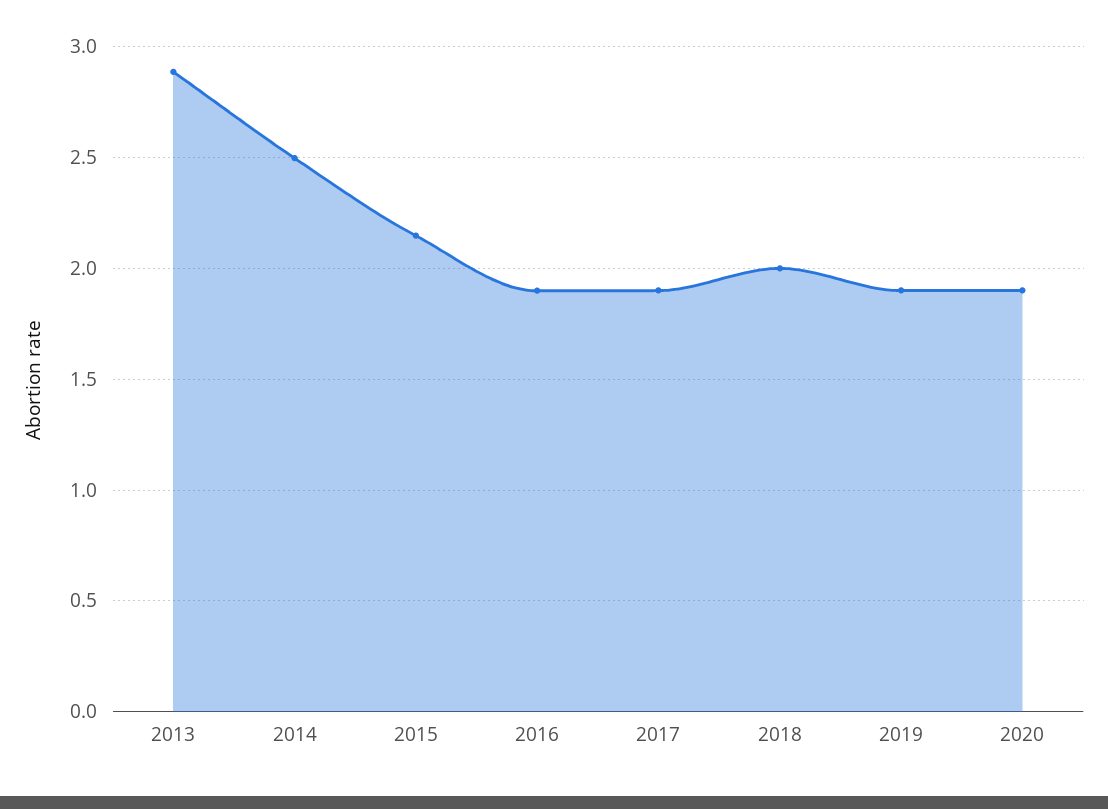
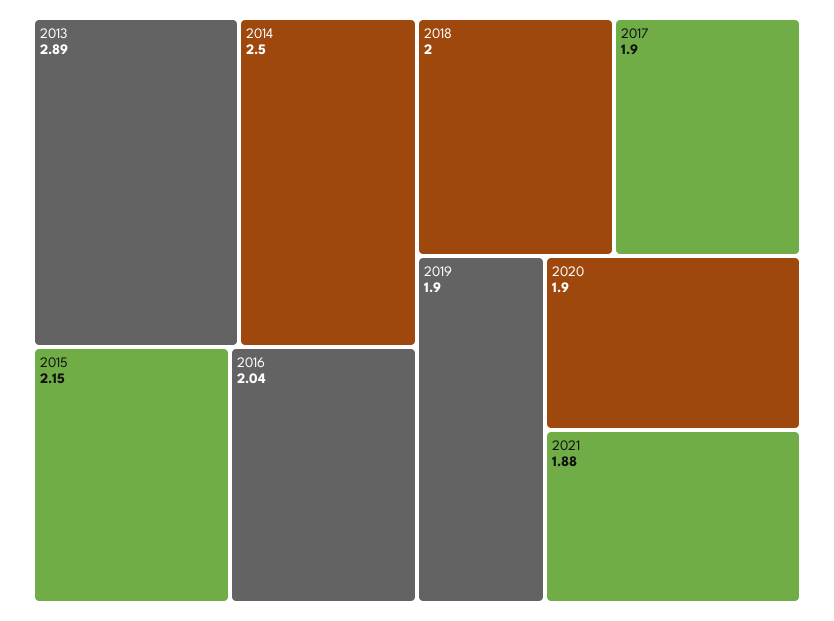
2016: 1.9 -> 2.04
2021: none -> 1.88

